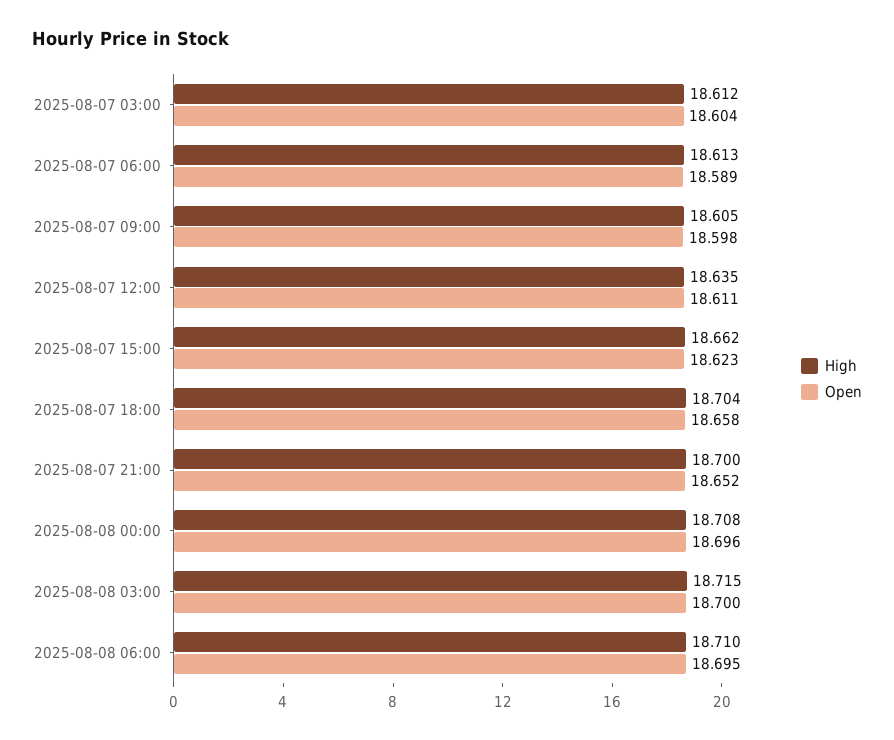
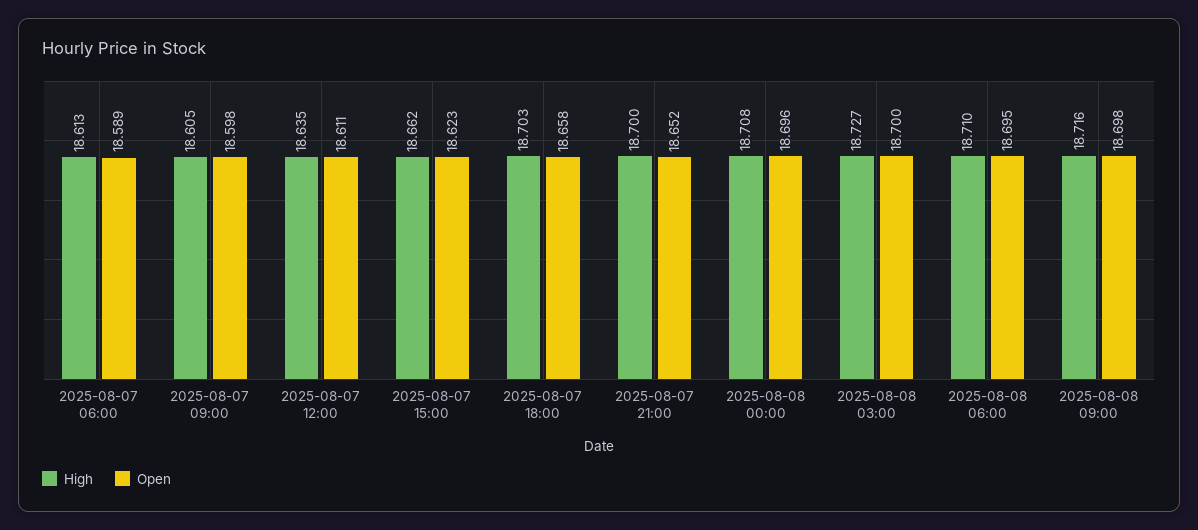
High, 2025-08-07 03:00: 18.612 -> none
Open, 2025-08-07 03:00: 18.604 -> none
High, 2025-08-07 18:00: 18.704 -> 18.703
High, 2025-08-08 03:00: 18.715 -> 18.727
High, 2025-08-08 09:00: none -> 18.716
Open, 2025-08-08 09:00: none -> 18.698

